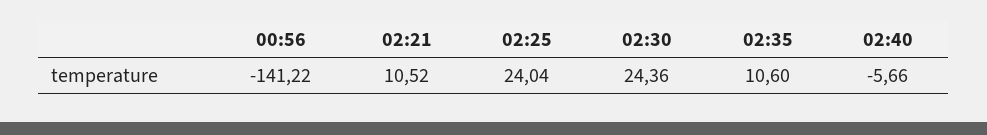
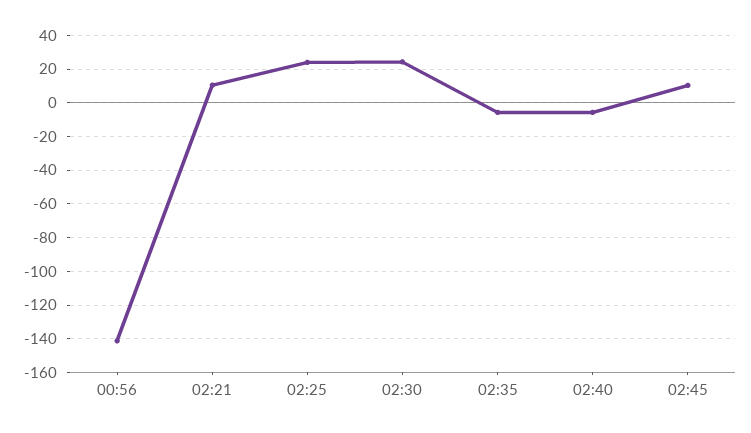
02:35: 10.6 -> -5
02:45: none -> 10

